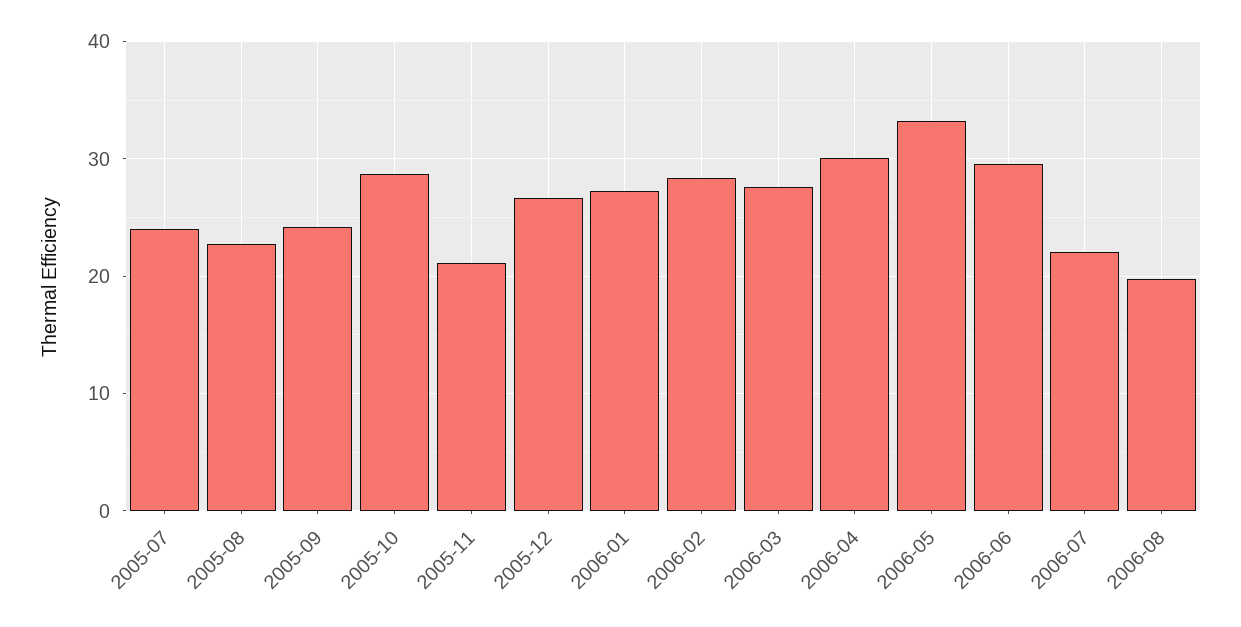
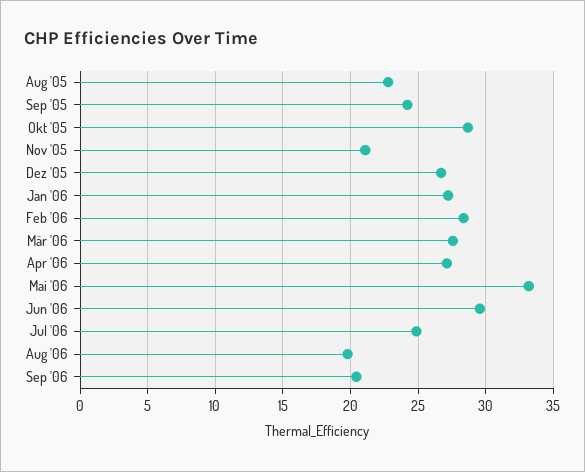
2005-07: 24 -> none
2006-04: 30 -> 27
2006-07: 22 -> 25
Sep '06: none -> 20.5

